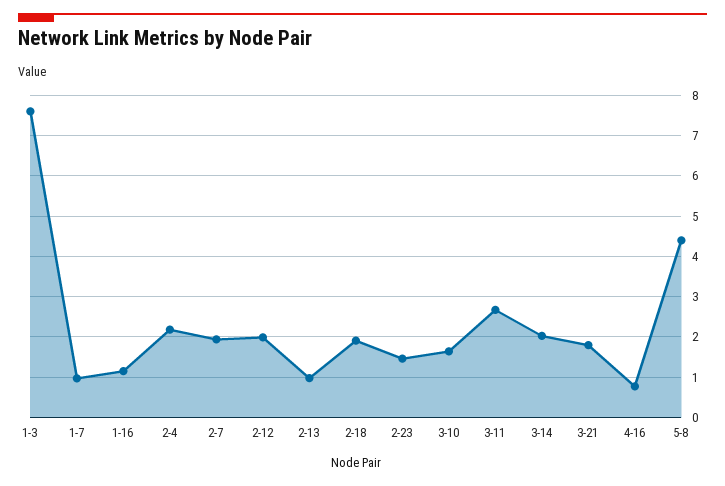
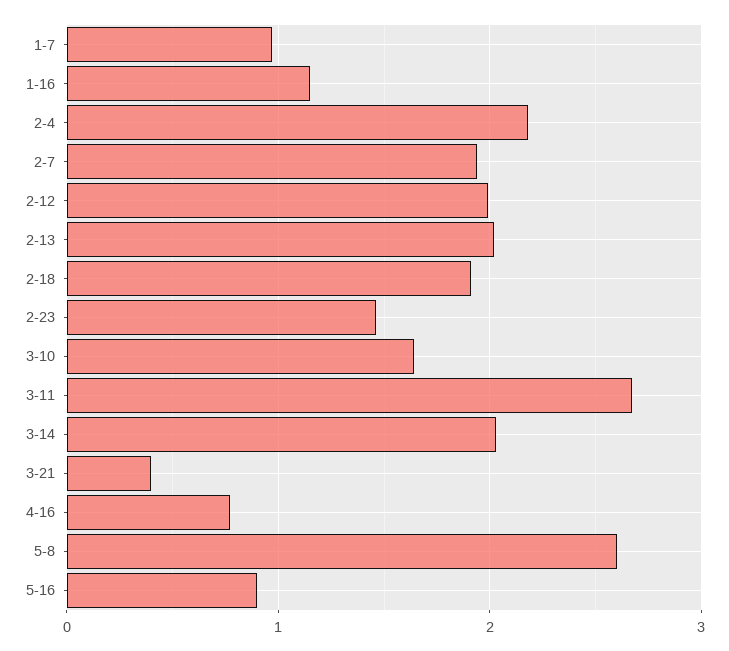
1-3: 7.6 -> none
2-13: 1 -> 2
3-21: 1.8 -> 0.4
5-8: 4.4 -> 2.6
5-16: none -> 0.9

